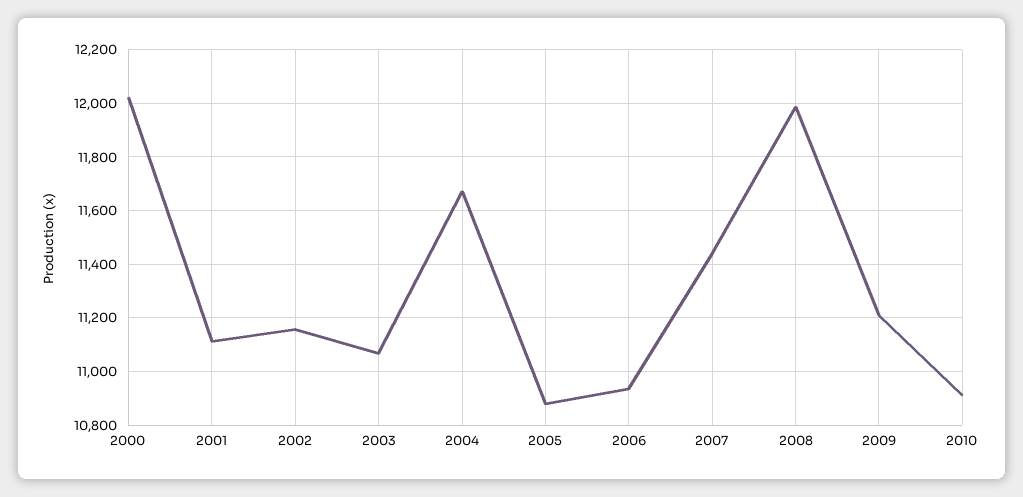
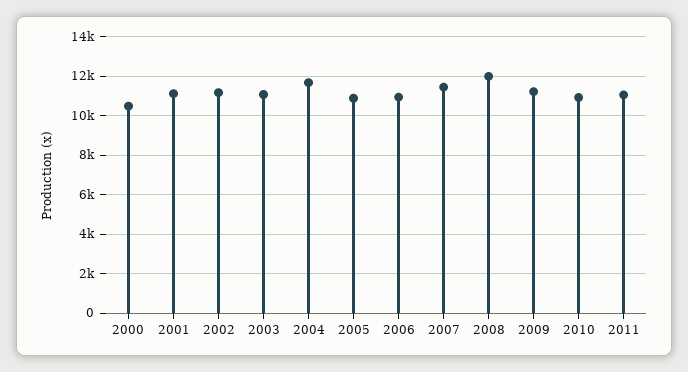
2000: 12025 -> 10500
2011: none -> 11000

